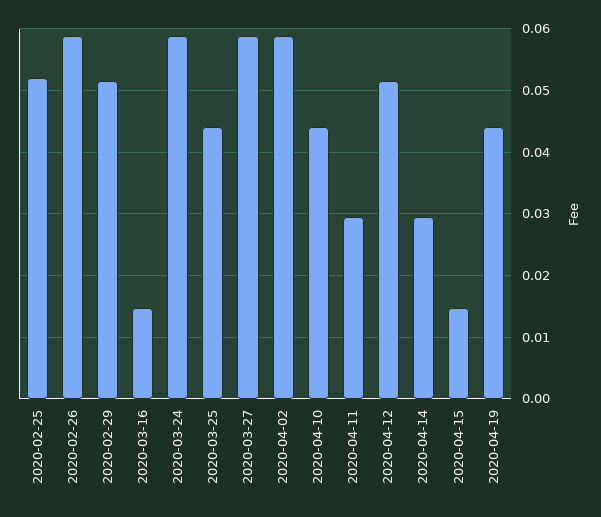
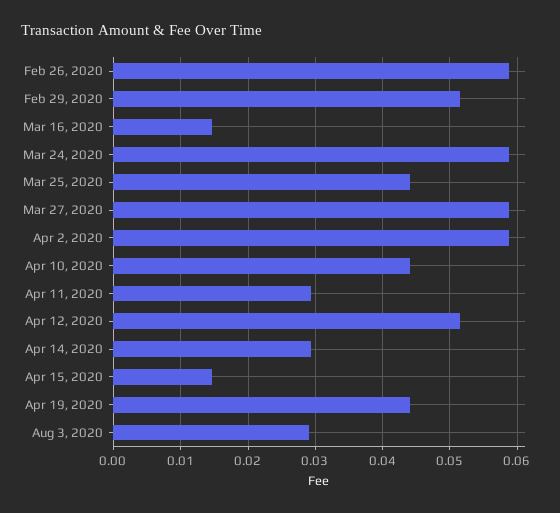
2020-02-25: 0.052 -> none
Aug 3, 2020: none -> 0.029

